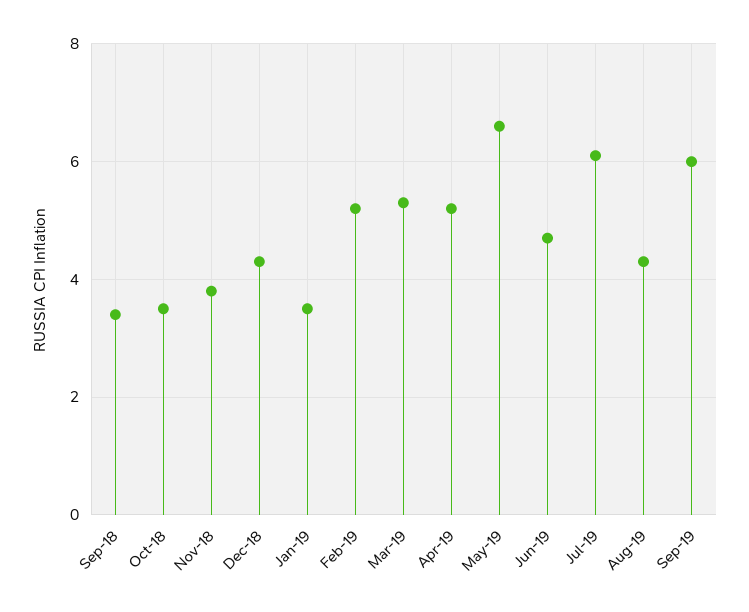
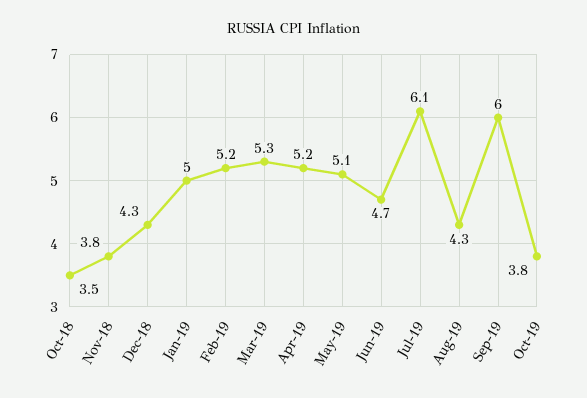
Sep-18: 3.5 -> none
Jan-19: 3.5 -> 5
May-19: 6.5 -> 5.1
Oct-19: none -> 3.8

